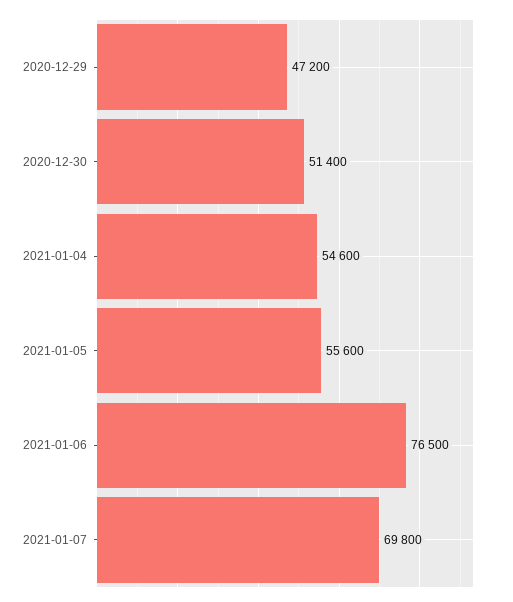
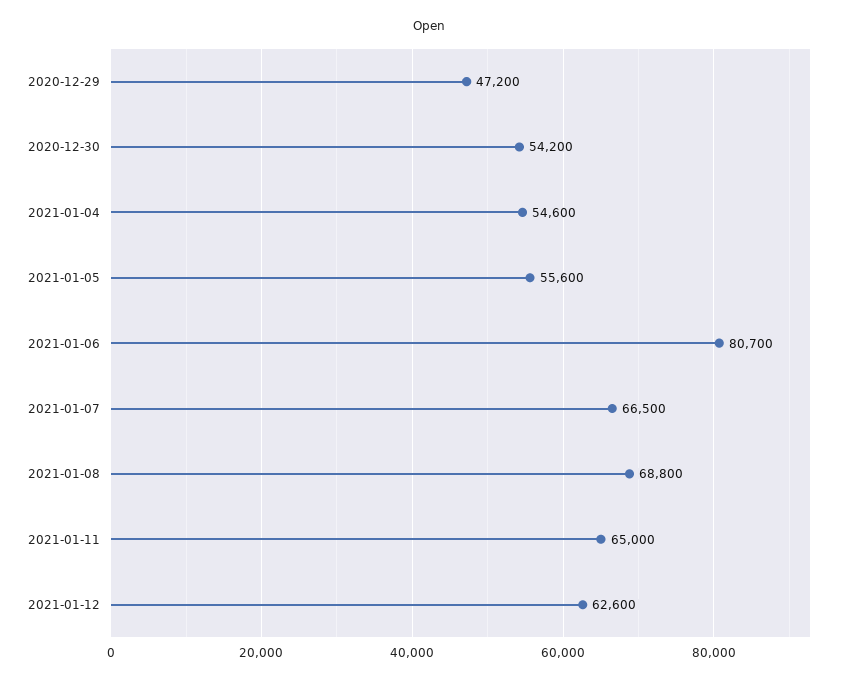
2020-12-30: 51400 -> 54200
2021-01-06: 76500 -> 80700
2021-01-07: 69800 -> 66500
2021-01-08: none -> 68800
2021-01-11: none -> 65000
2021-01-12: none -> 62600

